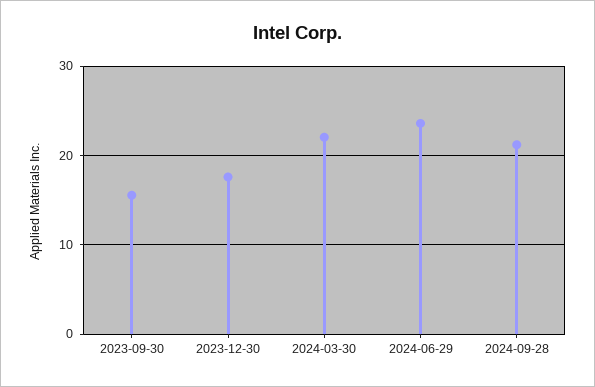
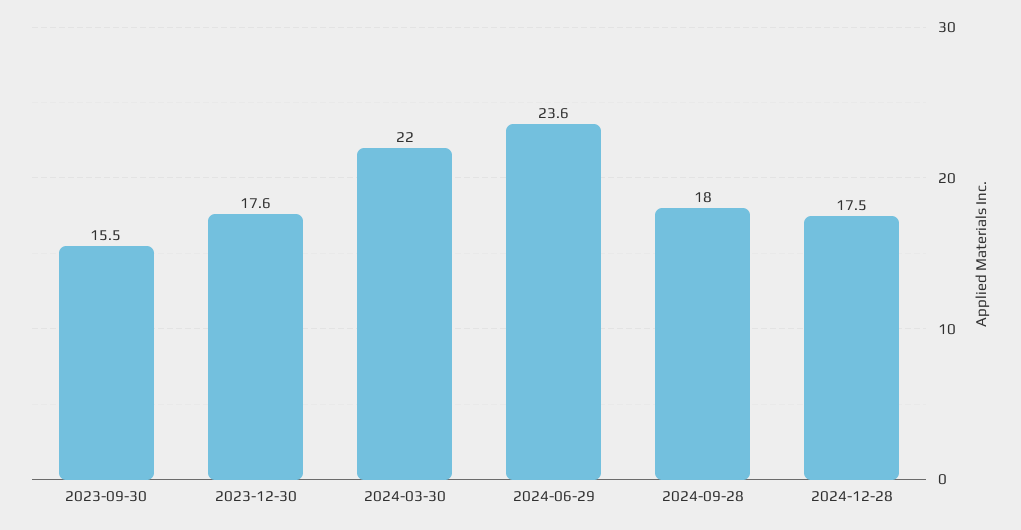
2024-09-28: 21 -> 18
2024-12-28: none -> 17.5

